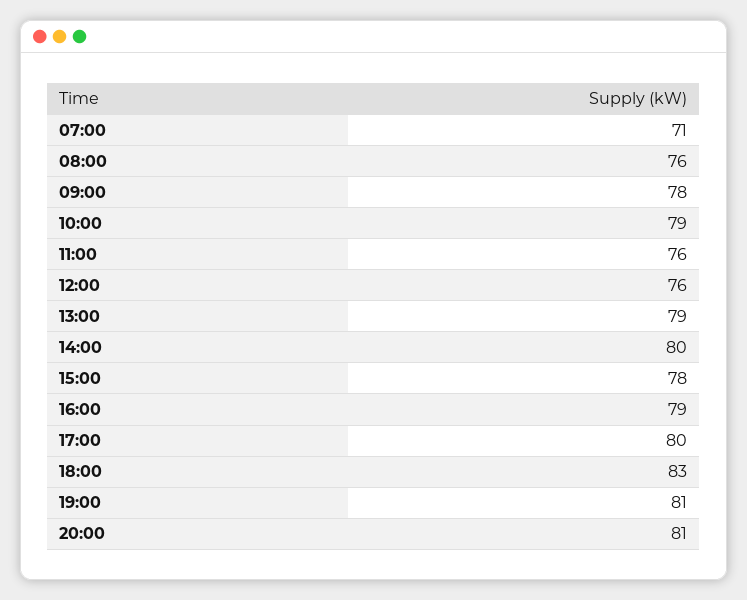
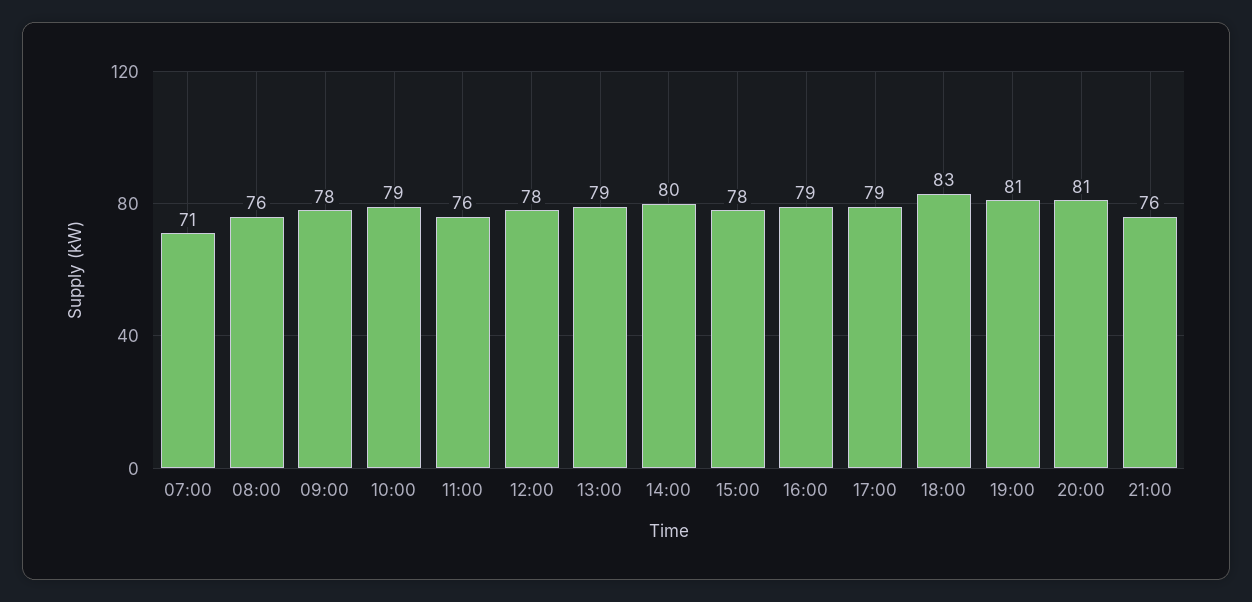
12:00: 76 -> 78
17:00: 80 -> 79
21:00: none -> 76

